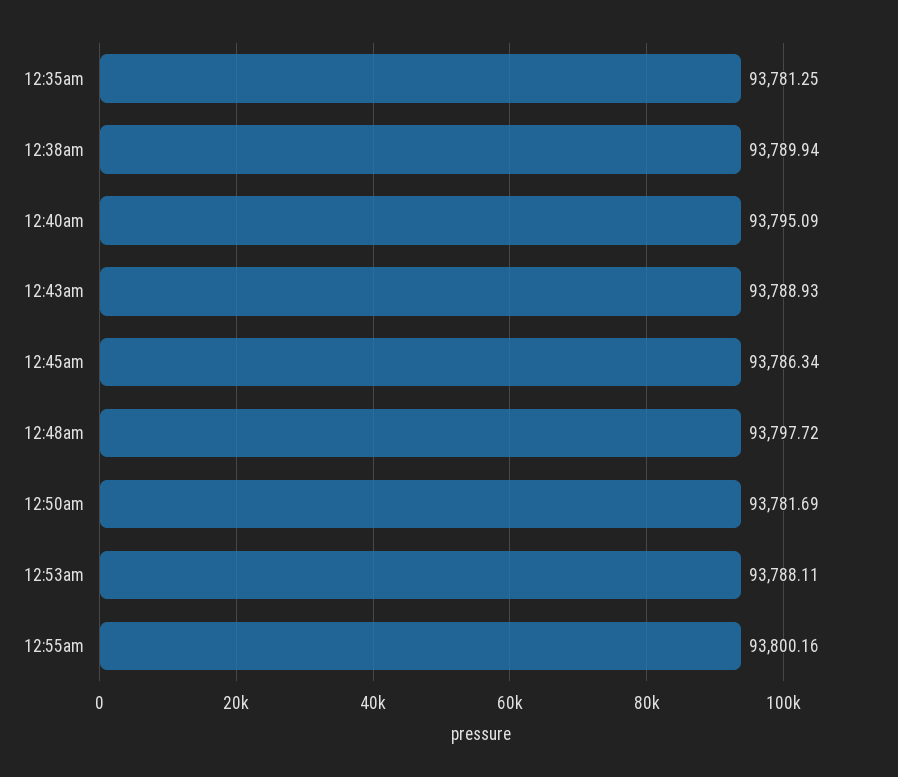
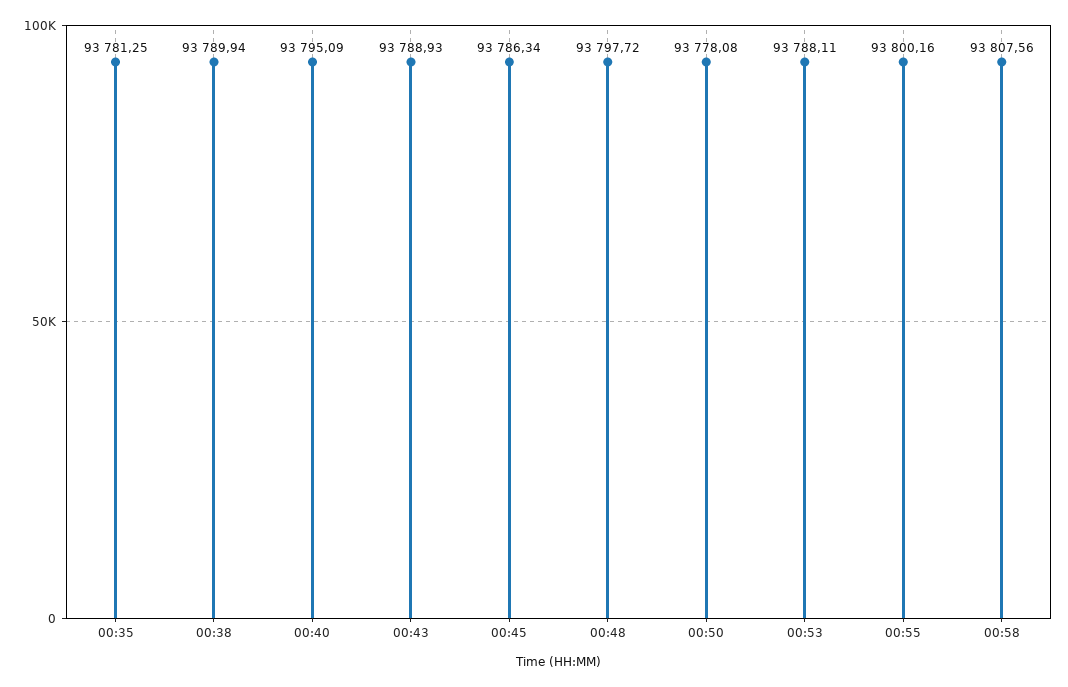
12:50am: 93781.69 -> 93778.08
00:58: none -> 93807.56

